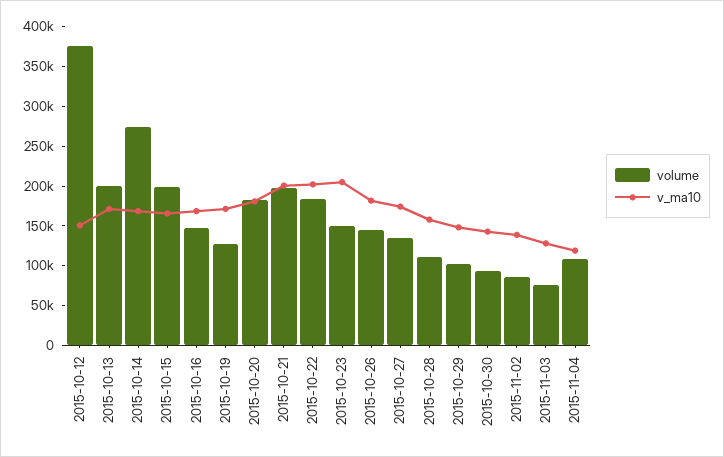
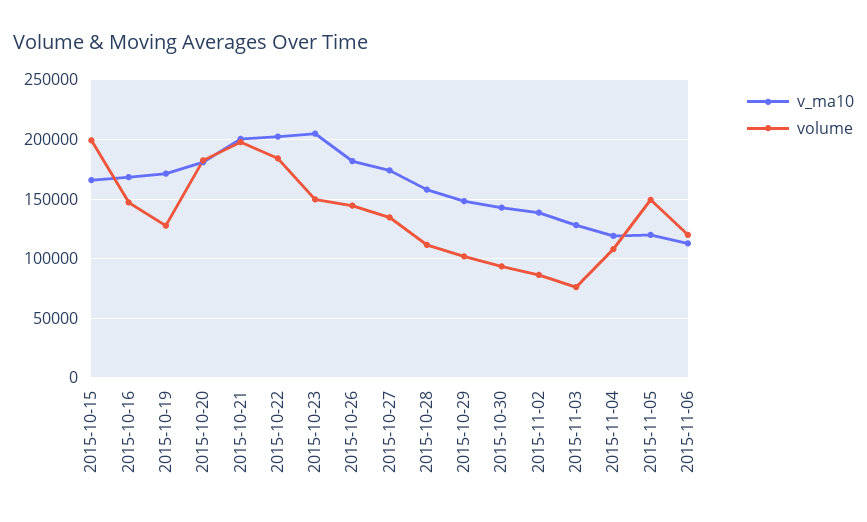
volume, 2015-10-12: 375000 -> none
v_ma10, 2015-10-12: 150000 -> none
volume, 2015-10-13: 200000 -> none
v_ma10, 2015-10-13: 175000 -> none
volume, 2015-10-14: 275000 -> none
v_ma10, 2015-10-14: 175000 -> none
v_ma10, 2015-11-05: none -> 120000
volume, 2015-11-05: none -> 150000
v_ma10, 2015-11-06: none -> 110000
volume, 2015-11-06: none -> 120000

